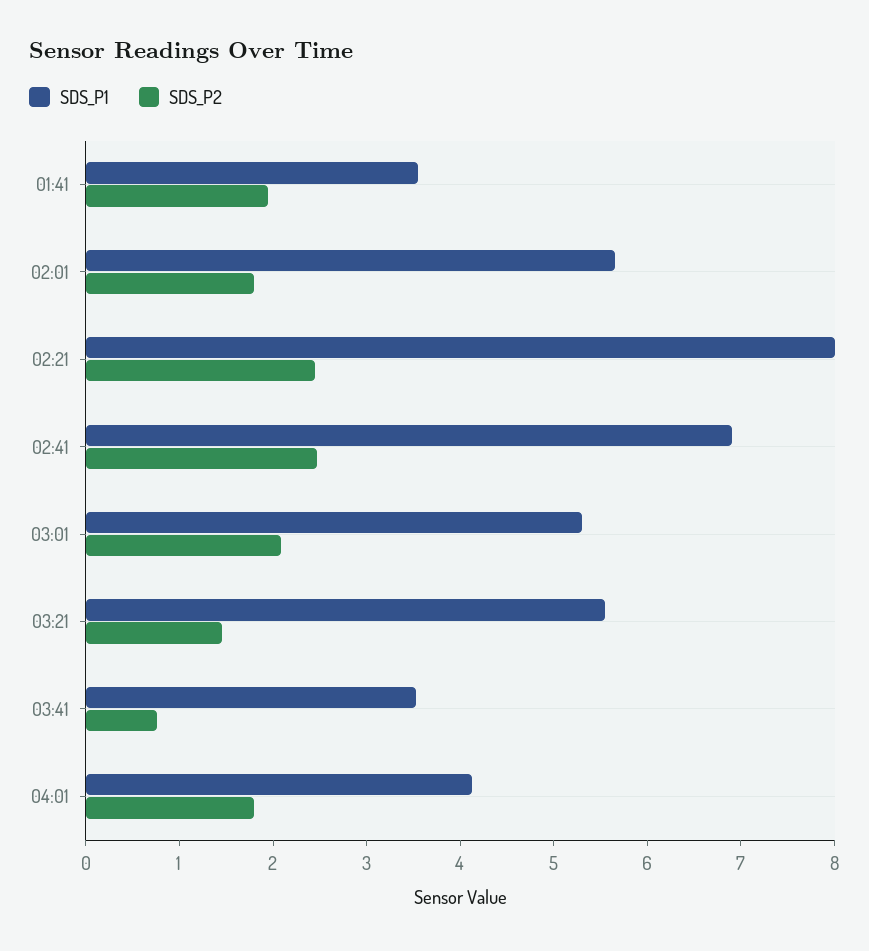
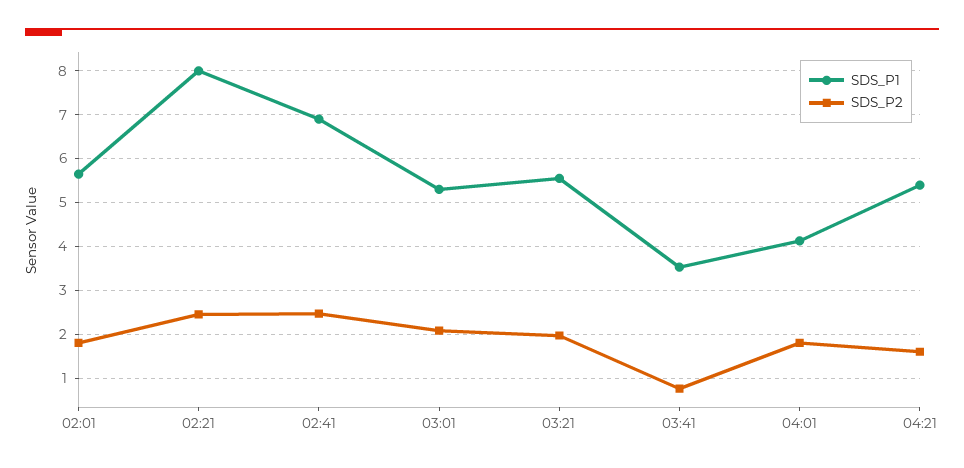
SDS_P1, 01:41: 3.6 -> none
SDS_P2, 01:41: 2 -> none
SDS_P2, 03:21: 1.4 -> 2
SDS_P1, 04:21: none -> 5.4
SDS_P2, 04:21: none -> 1.6

